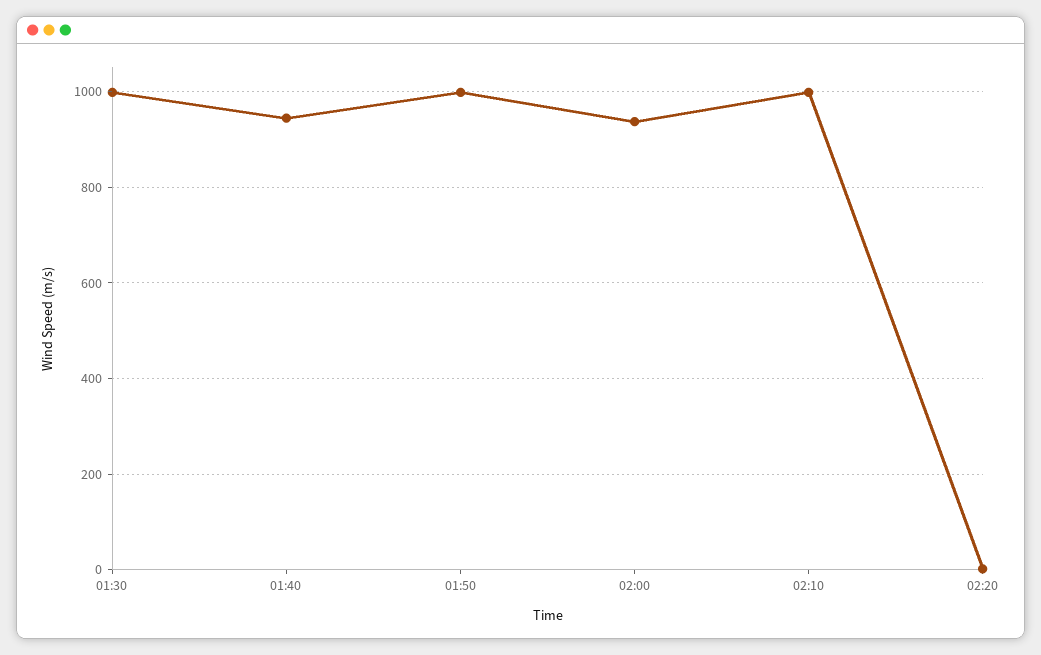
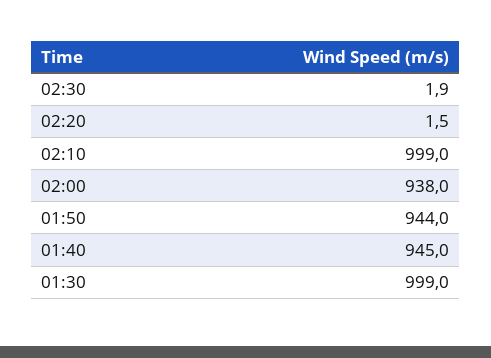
01:50: 1000 -> 944
02:30: none -> 1.9

